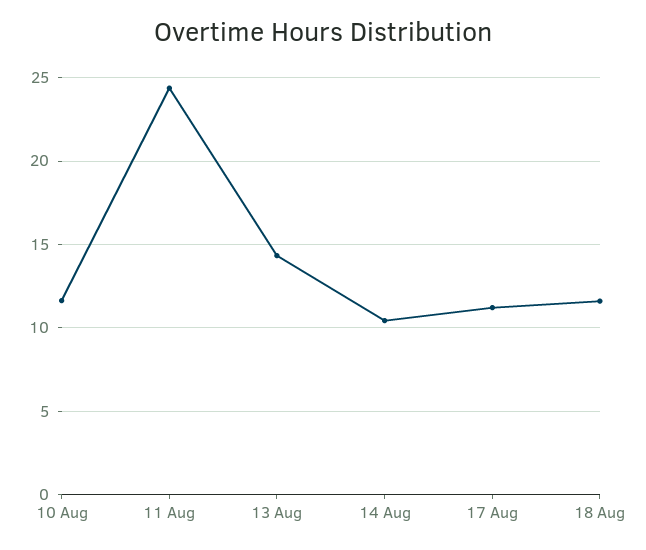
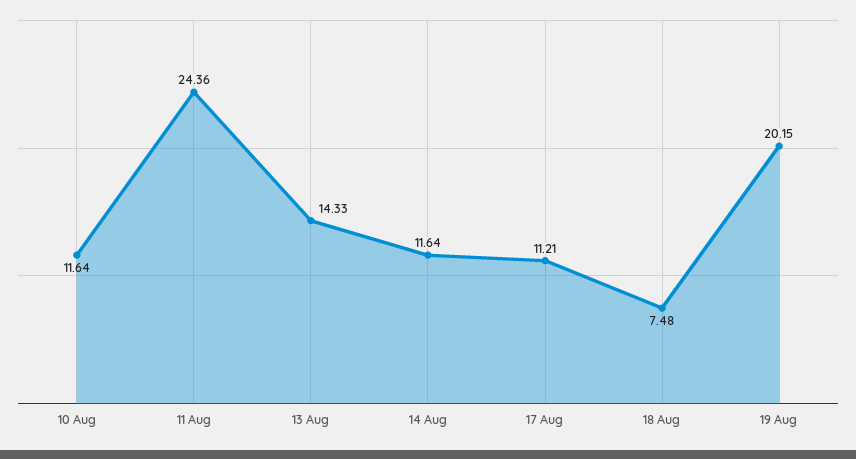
14 Aug: 10.5 -> 11.64
18 Aug: 11.5 -> 7.48
19 Aug: none -> 20.15

